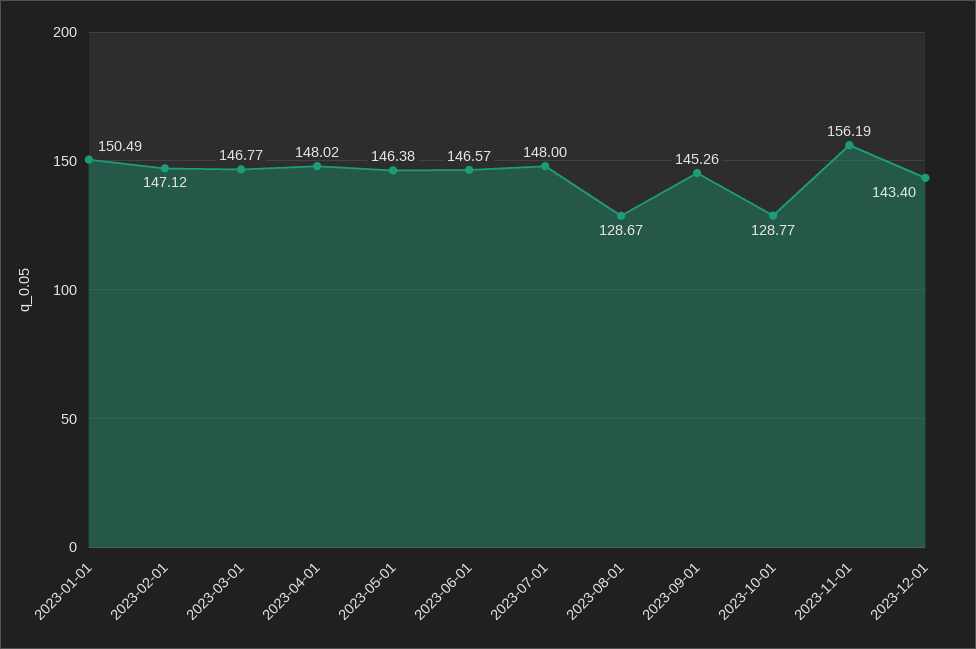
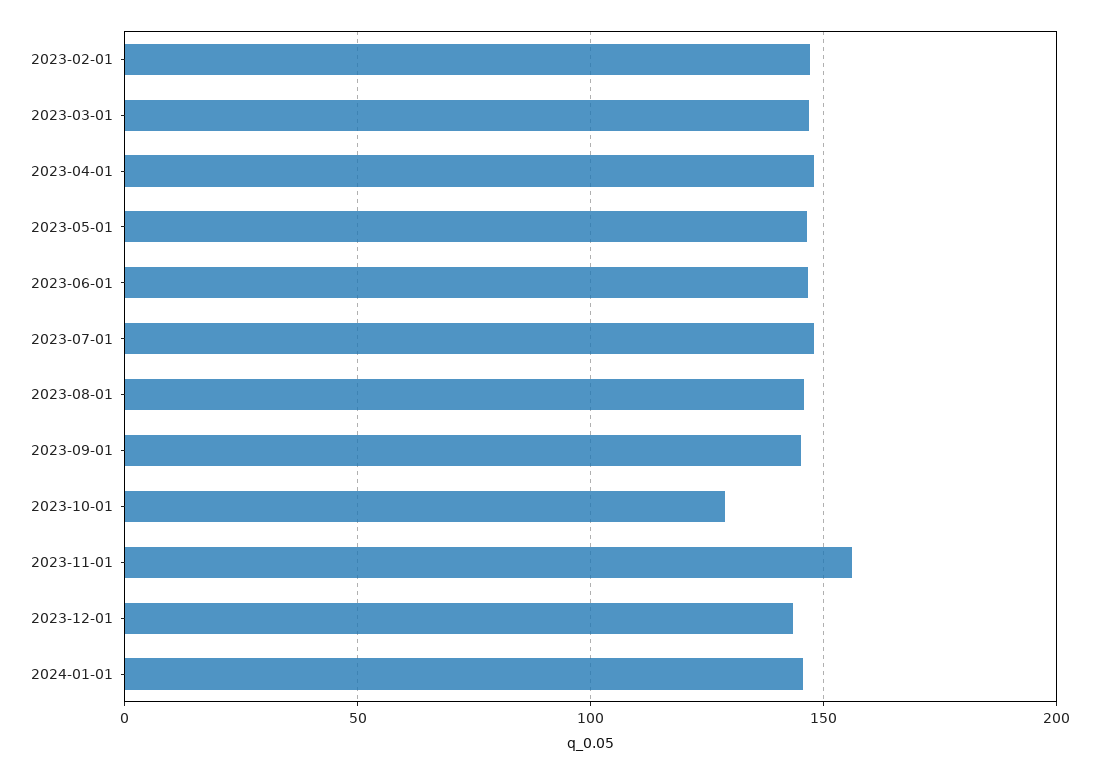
2023-01-01: 150.49 -> none
2023-08-01: 128.67 -> 145
2024-01-01: none -> 145

